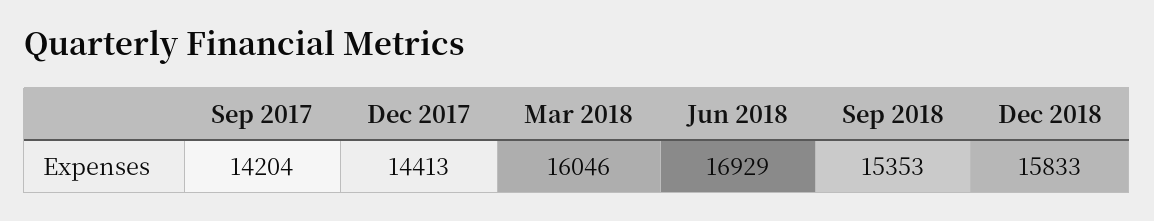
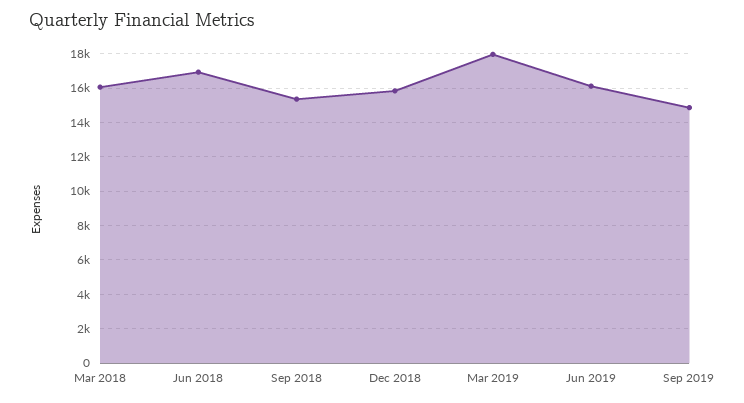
Sep 2017: 14204 -> none
Dec 2017: 14413 -> none
Mar 2019: none -> 18000
Jun 2019: none -> 16000
Sep 2019: none -> 15000

